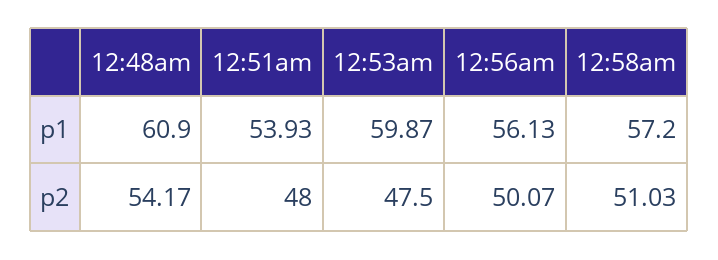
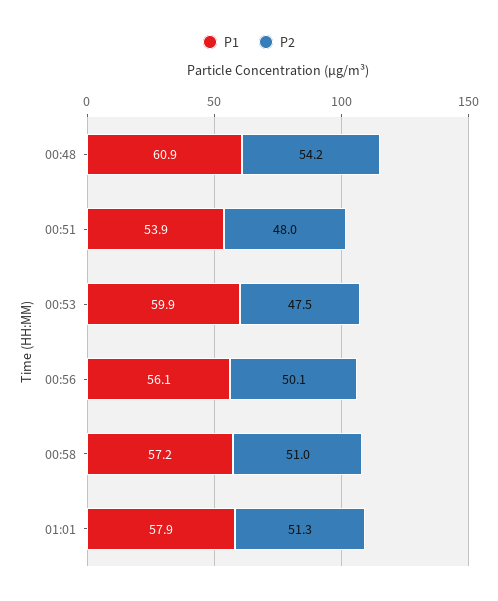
p1, 01:01: none -> 57.9
p2, 01:01: none -> 51.3

